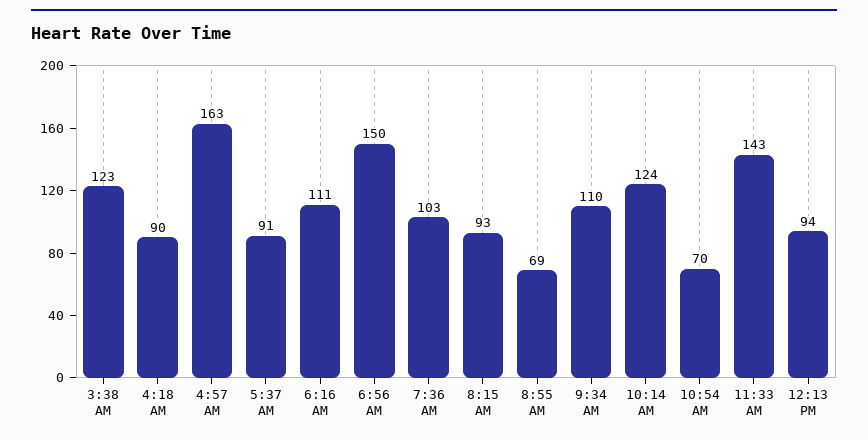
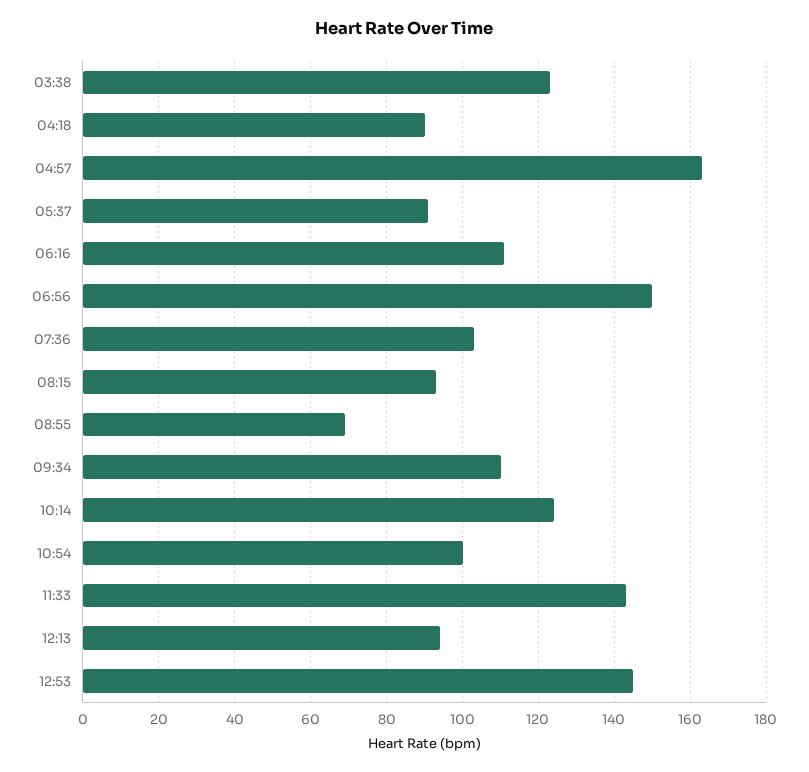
10:54 AM: 70 -> 100
12:53: none -> 145

